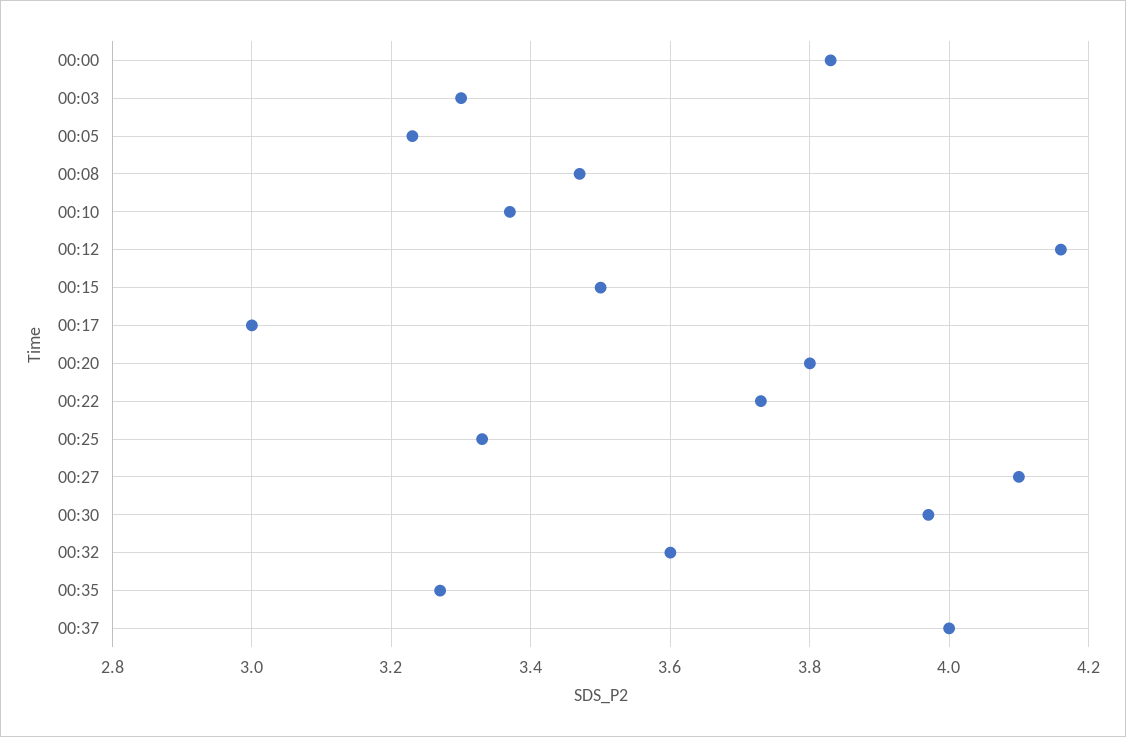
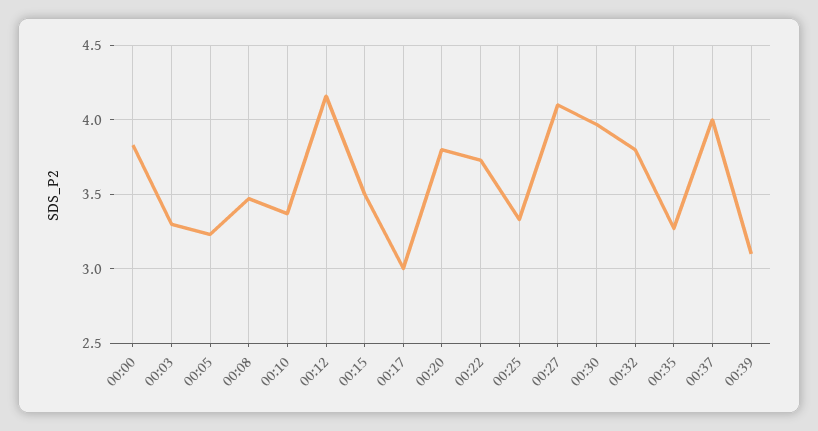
00:32: 3.6 -> 3.8
00:39: none -> 3.1

